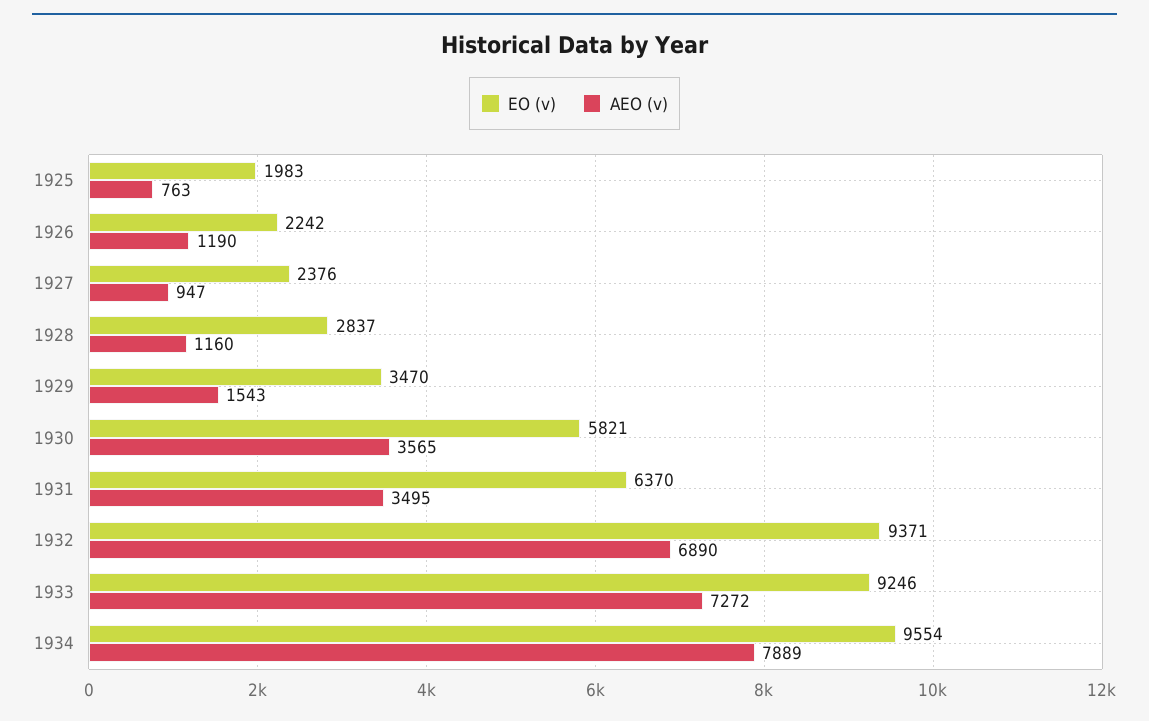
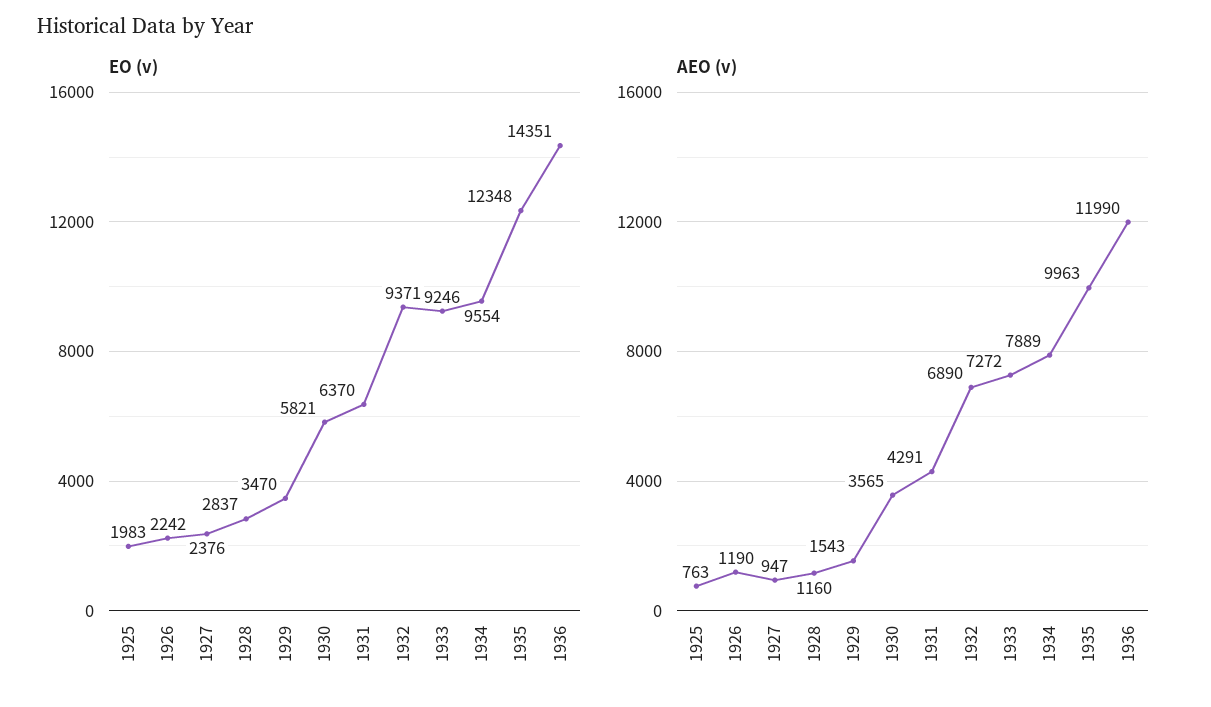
AEO (v), 1931: 3495 -> 4291
EO (v), 1935: none -> 12348
EO (v), 1936: none -> 14351
AEO (v), 1935: none -> 9963
AEO (v), 1936: none -> 11990

